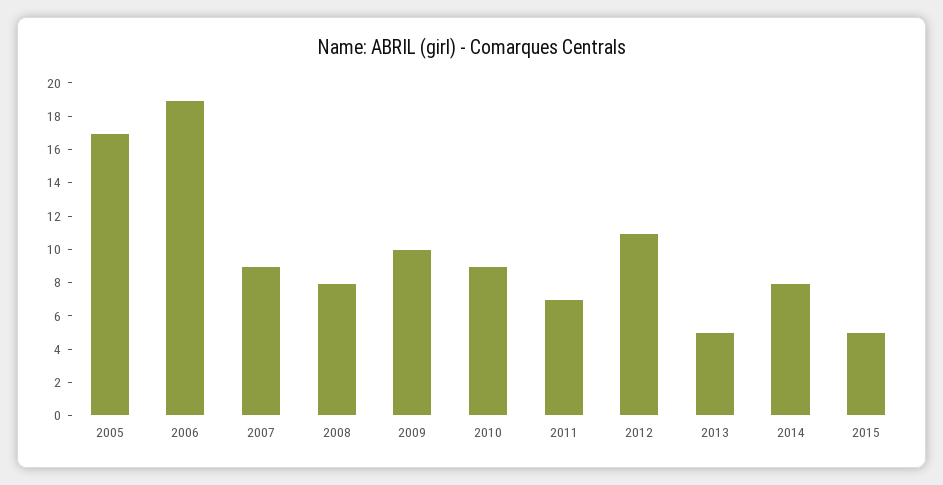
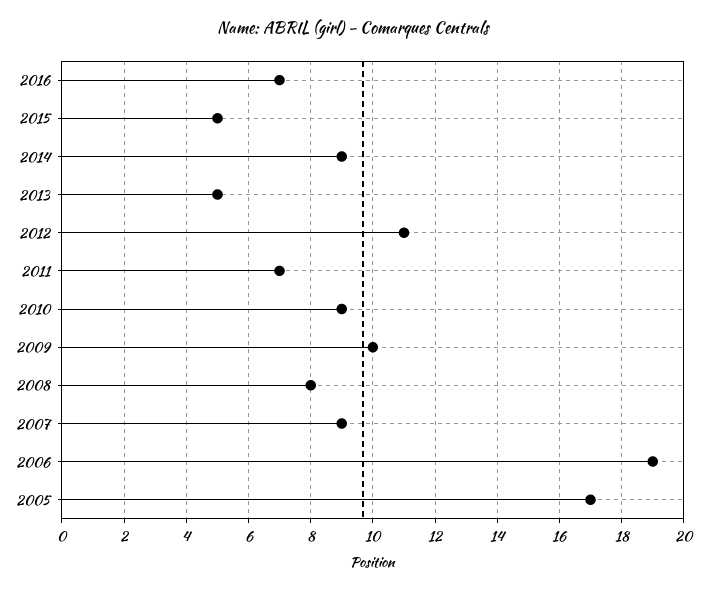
2014: 8 -> 9
2016: none -> 7

